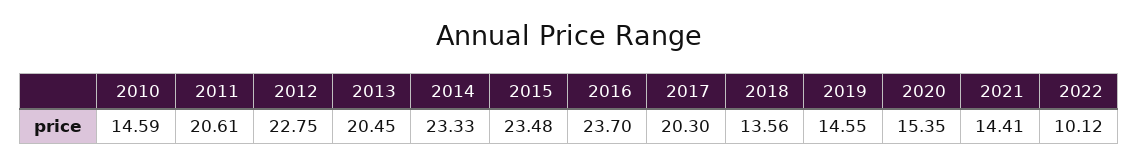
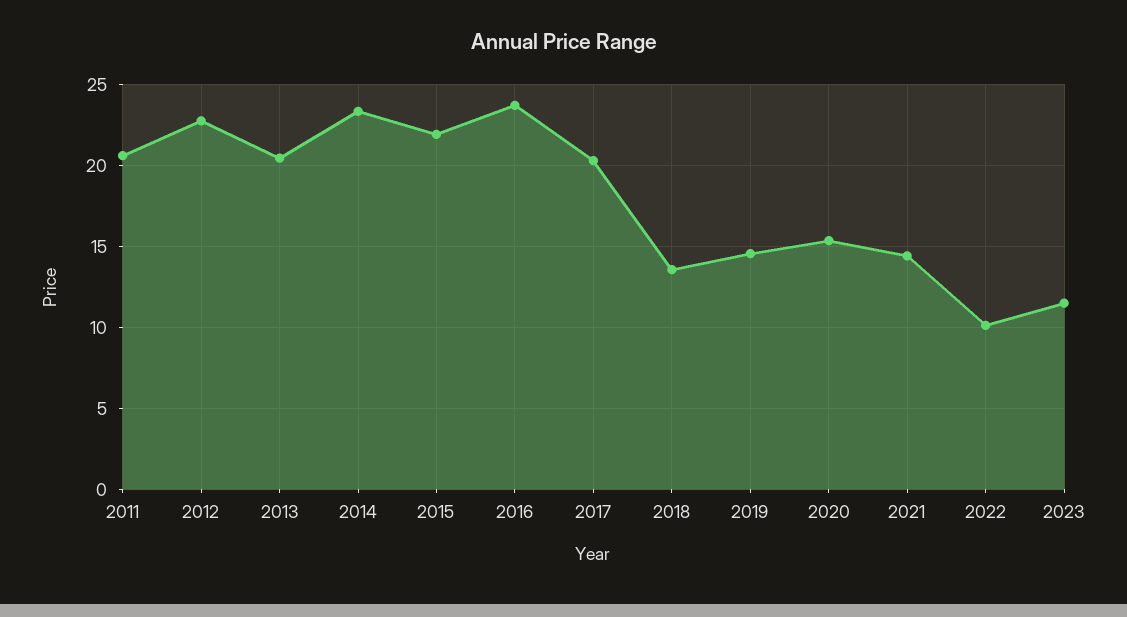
2010: 14.59 -> none
2015: 23.48 -> 22
2023: none -> 11.5

